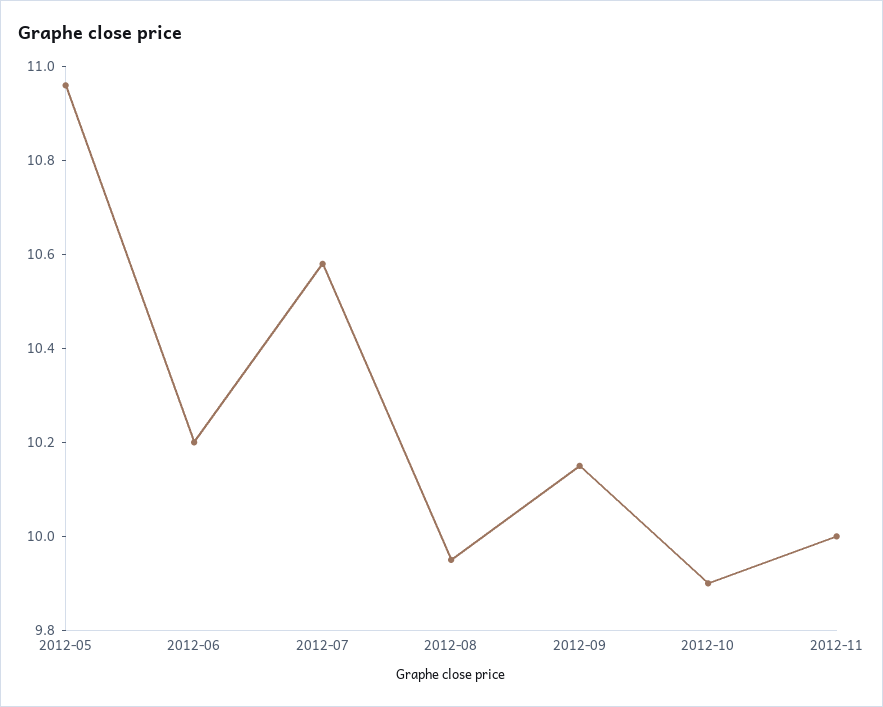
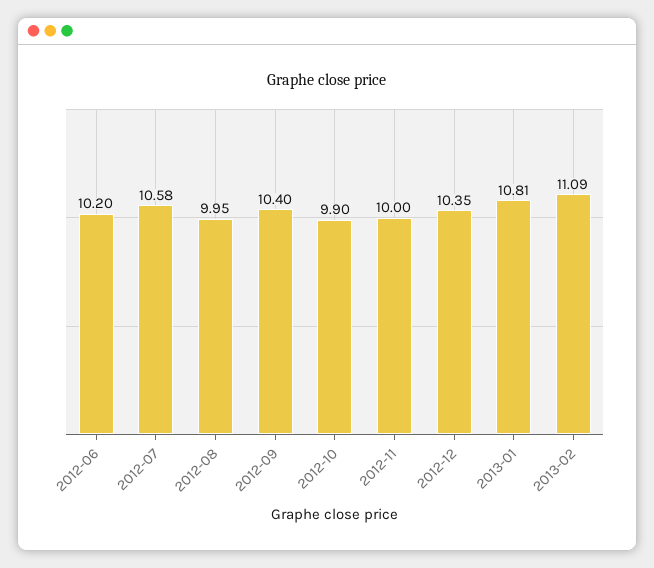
2012-05: 10.95 -> none
2012-09: 10.15 -> 10.4
2012-12: none -> 10.35
2013-01: none -> 10.81
2013-02: none -> 11.09

